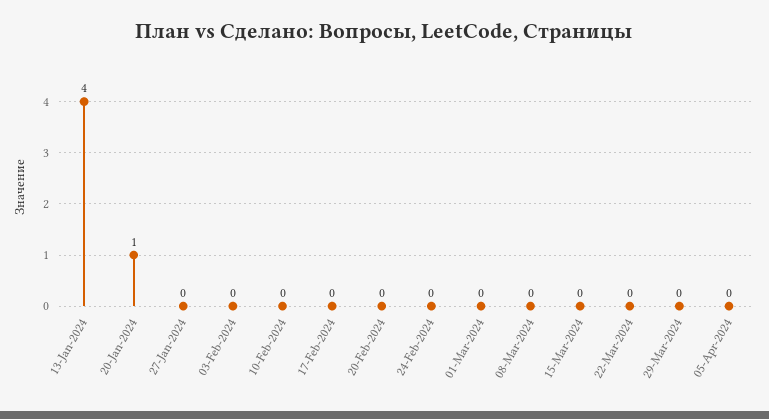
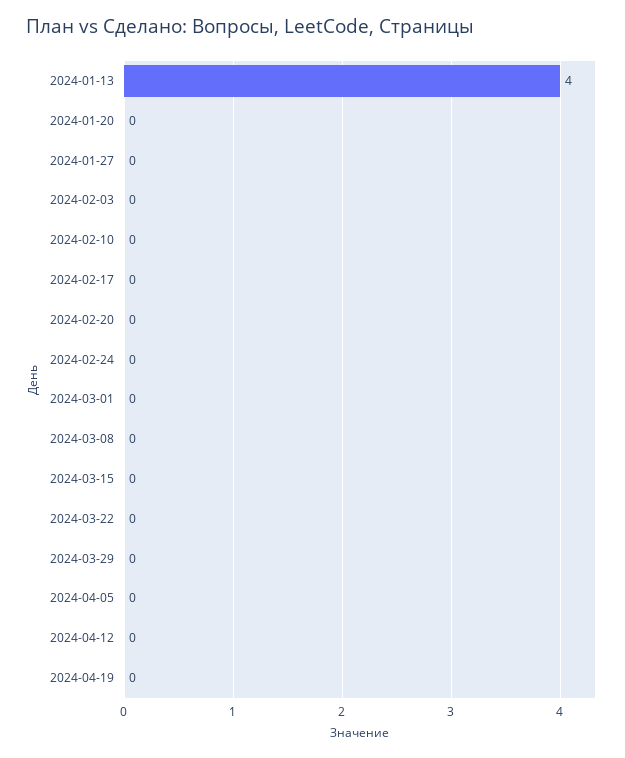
20-Jan-2024: 1 -> 0
2024-04-12: none -> 0
2024-04-19: none -> 0

